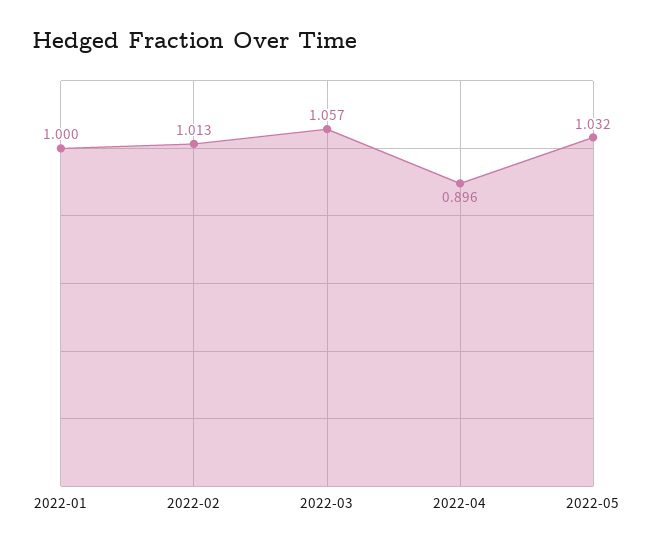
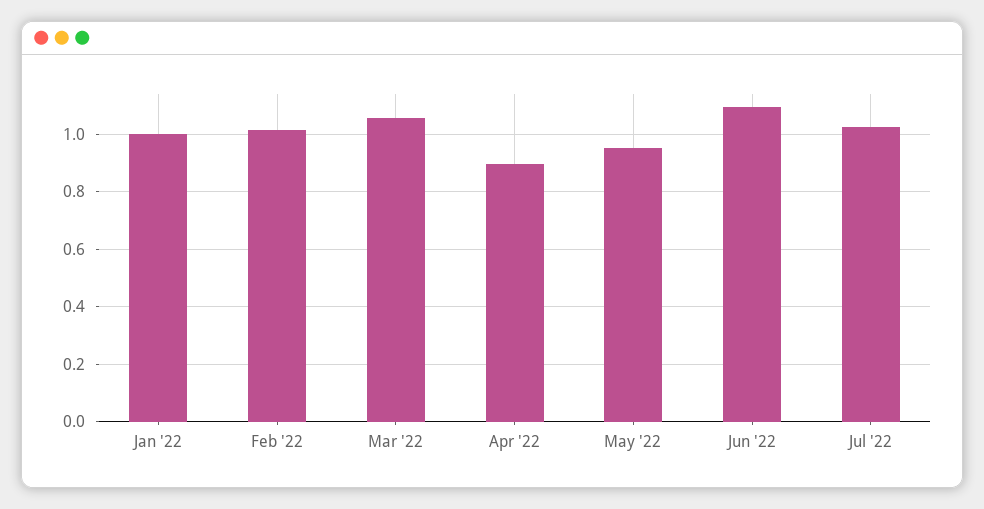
2022-05: 1.032 -> 0.95
Jun '22: none -> 1.1
Jul '22: none -> 1.025

